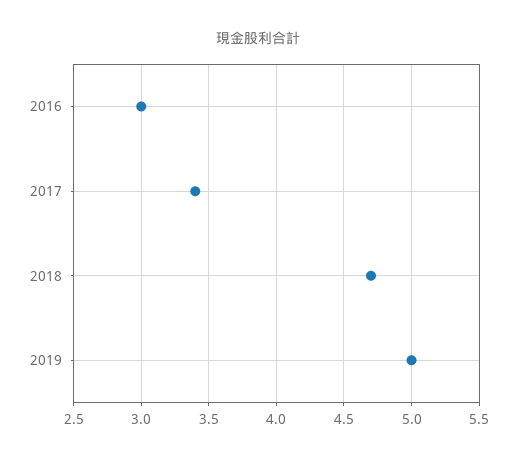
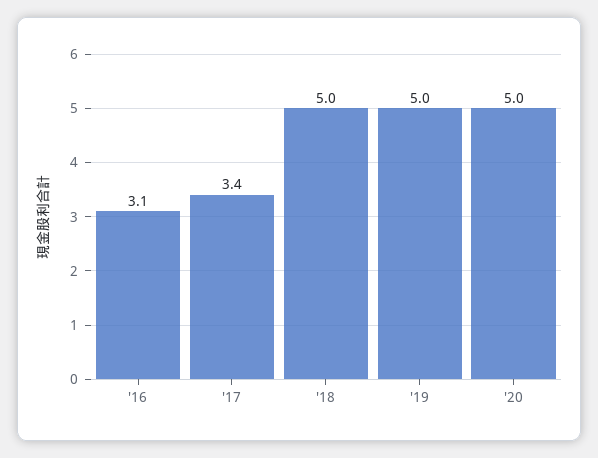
2016: 3 -> 3.1
2018: 4.7 -> 5
'20: none -> 5

